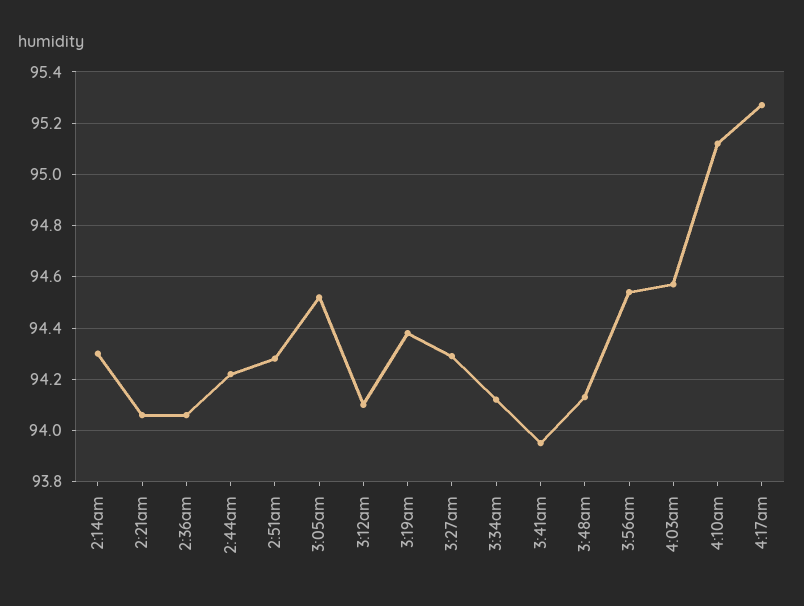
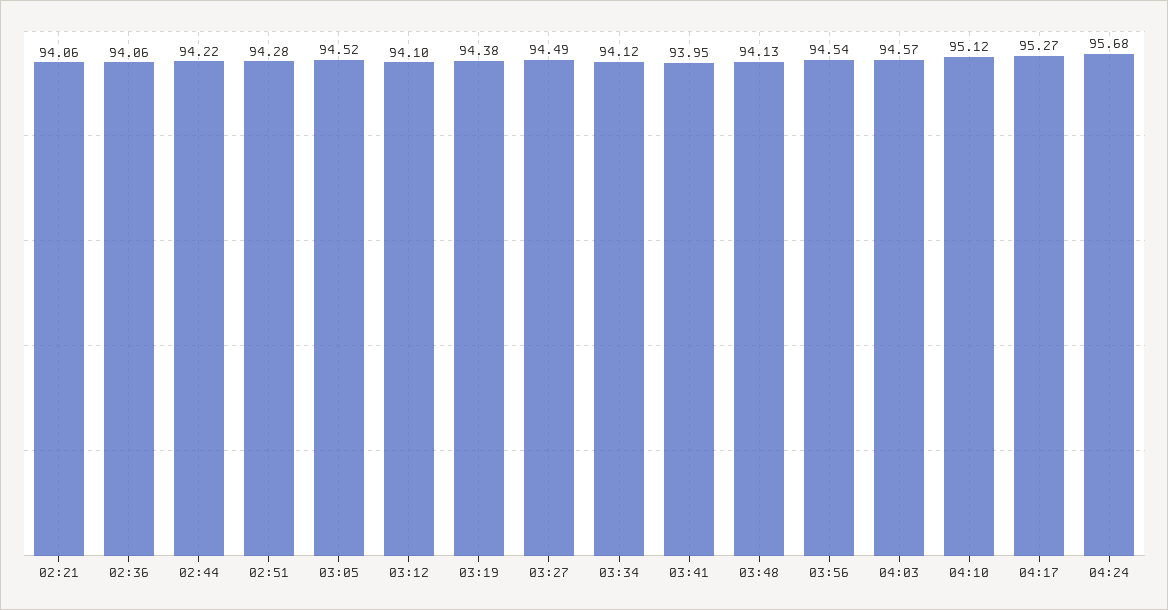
2:14am: 94.3 -> none
3:27am: 94.3 -> 94.49
04:24: none -> 95.68

